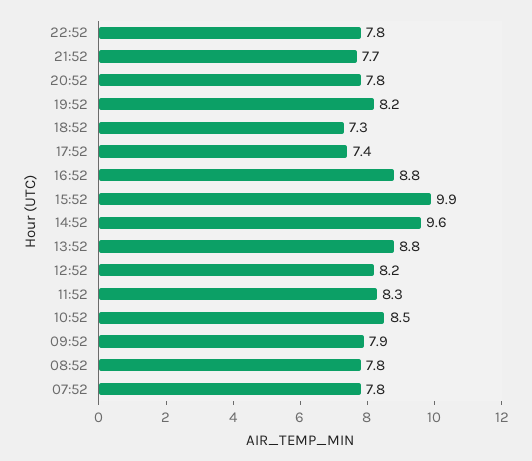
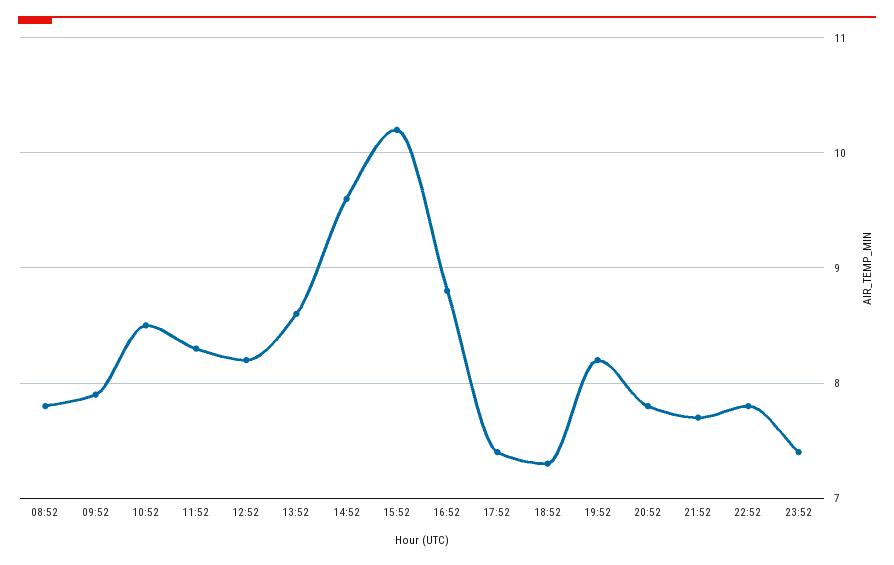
15:52: 9.9 -> 10.2
13:52: 8.8 -> 8.6
07:52: 7.8 -> none
23:52: none -> 7.4

